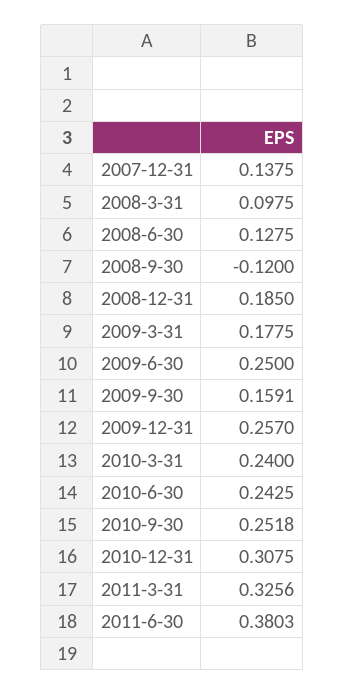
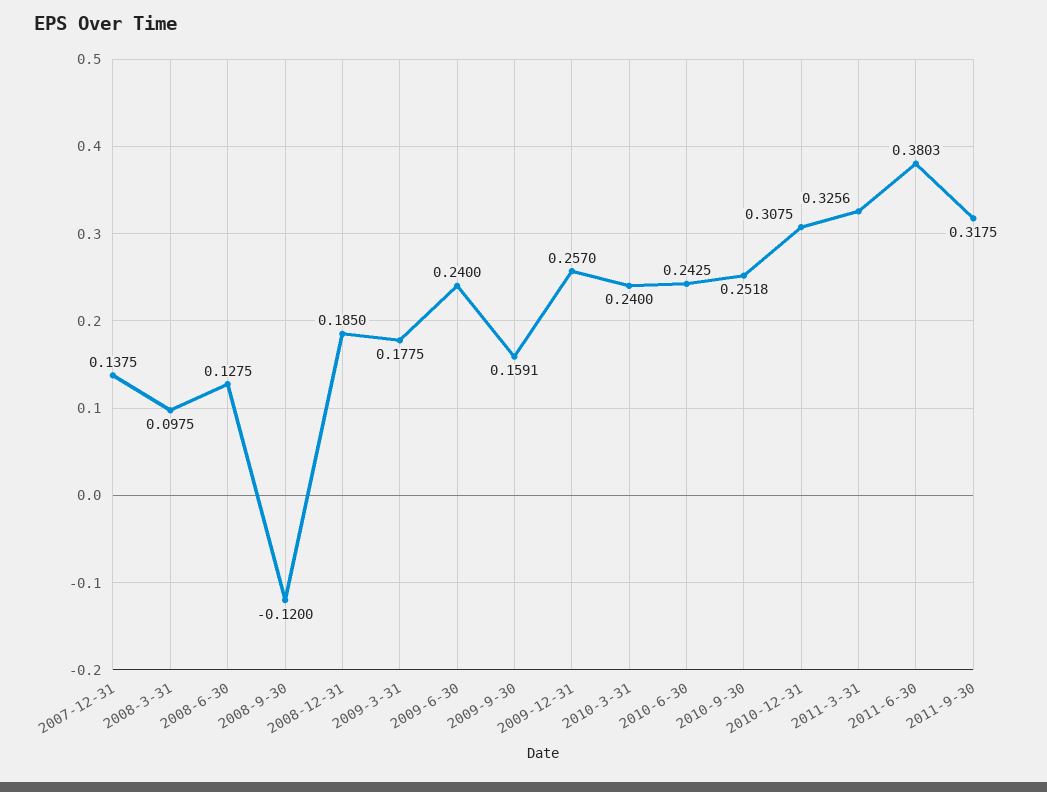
2009-6-30: 0.25 -> 0.24
2011-9-30: none -> 0.3175

